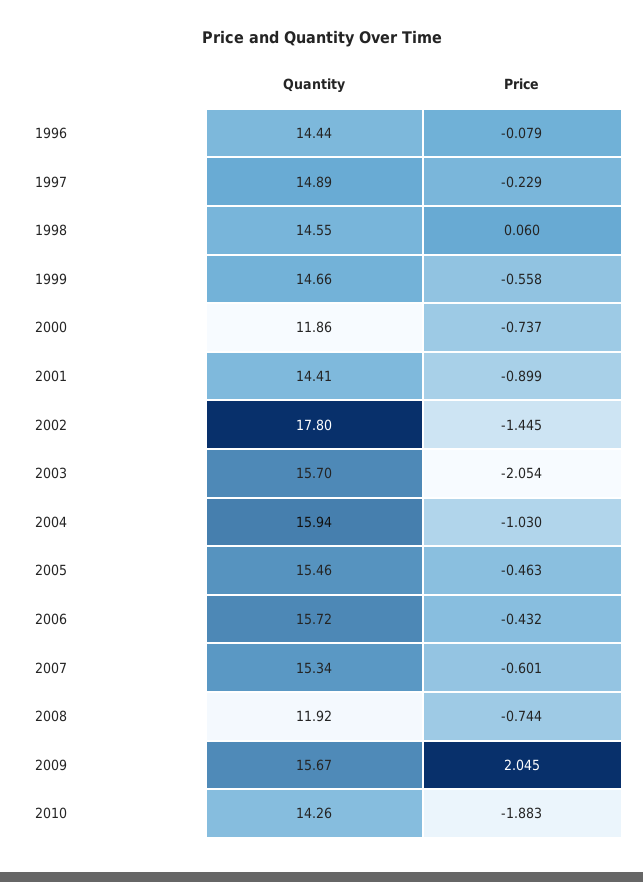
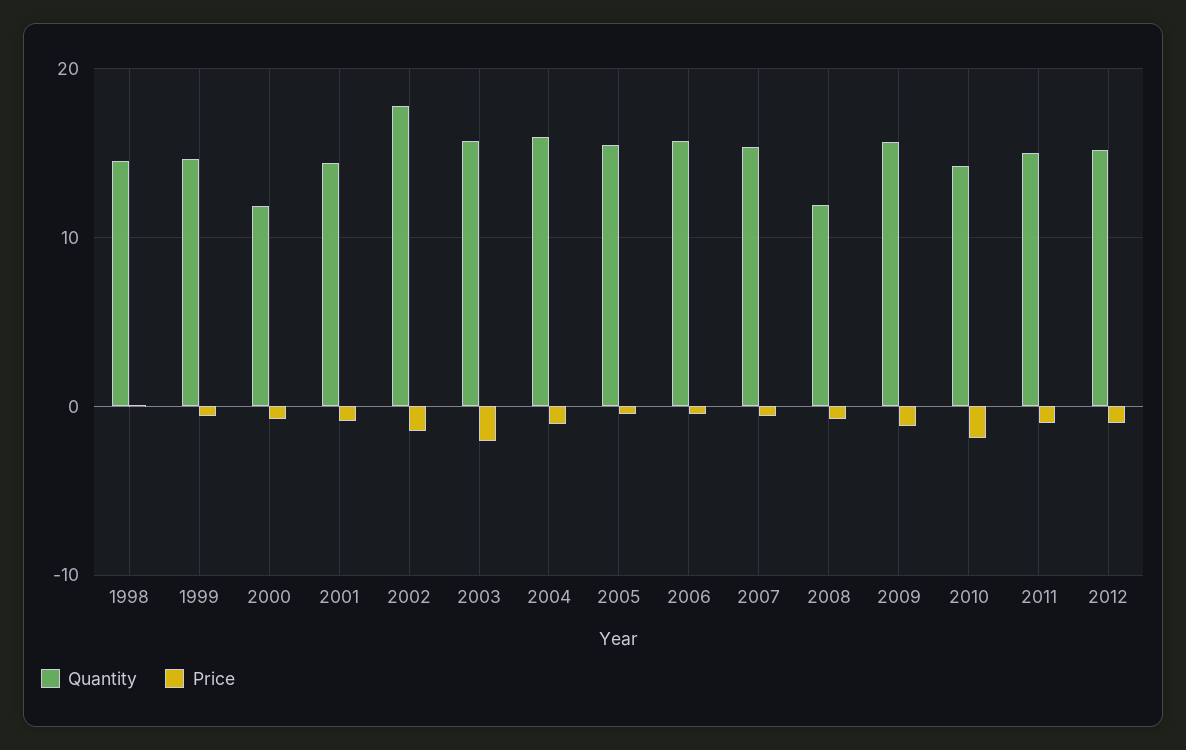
Quantity, 1996: 14.44 -> none
Price, 1996: -0.079 -> none
Quantity, 1997: 14.89 -> none
Price, 1997: -0.229 -> none
Price, 2009: 2.045 -> -1
Quantity, 2011: none -> 15
Price, 2011: none -> -1
Quantity, 2012: none -> 15
Price, 2012: none -> -1

